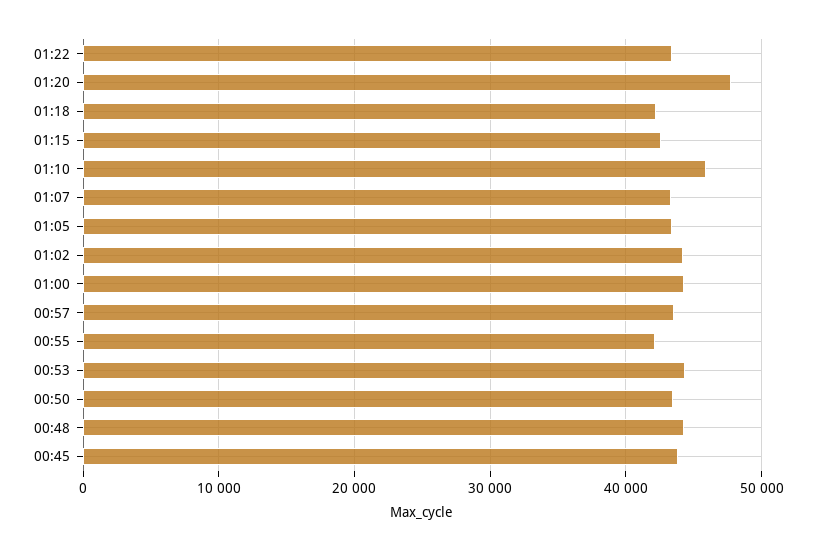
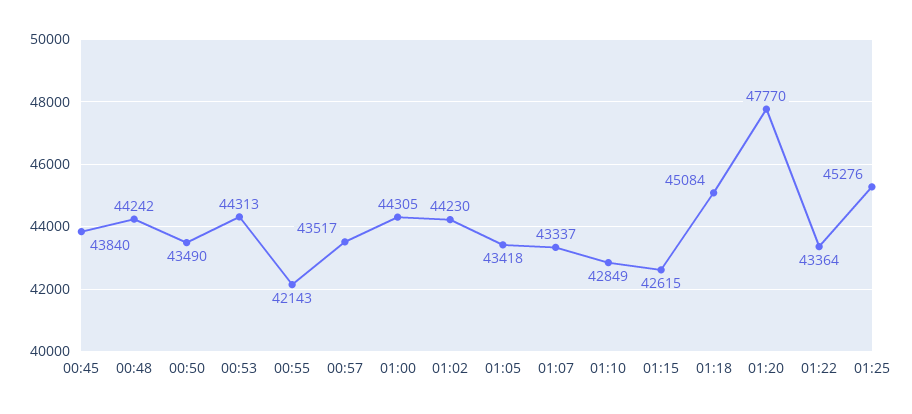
01:18: 42000 -> 45084
01:10: 46000 -> 42849
01:25: none -> 45276

